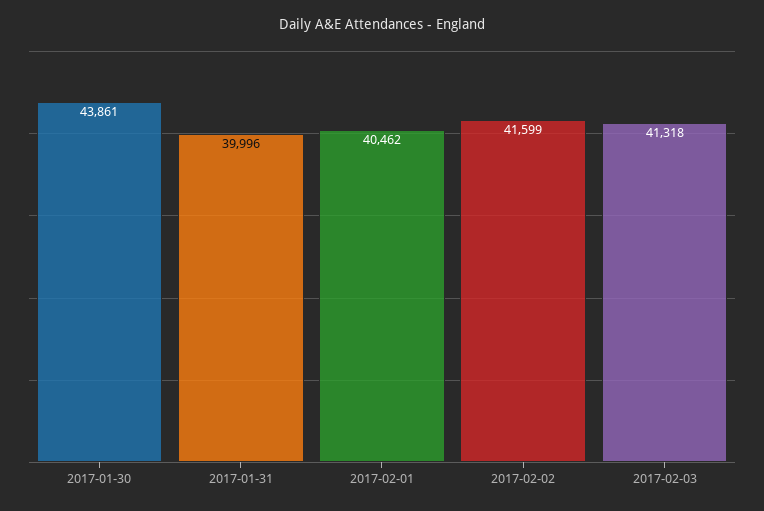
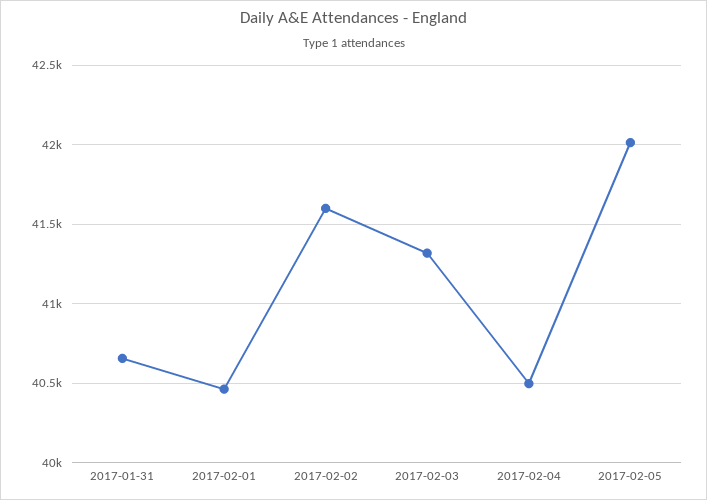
2017-01-30: 43861 -> none
2017-01-31: 39996 -> 40650
2017-02-04: none -> 40500
2017-02-05: none -> 42000

